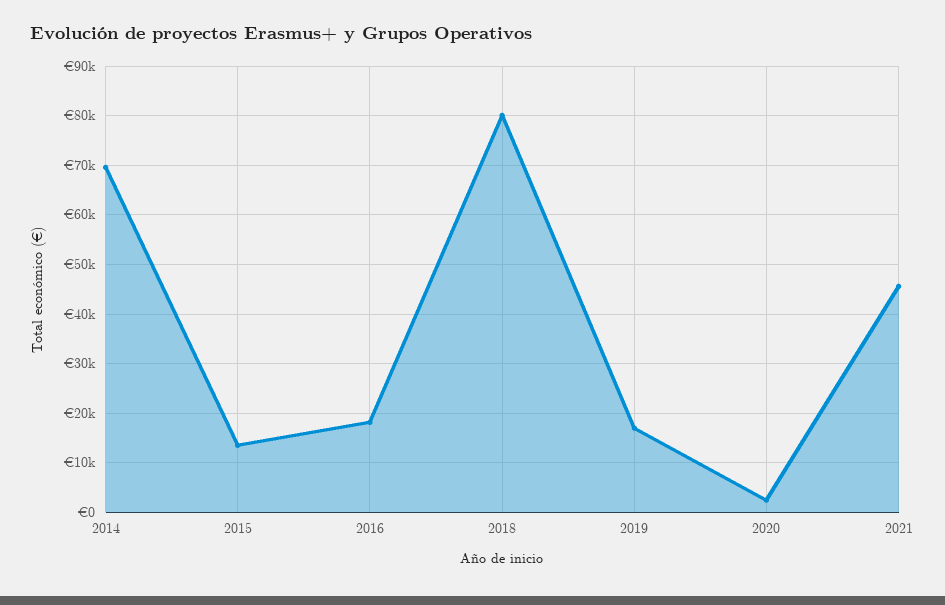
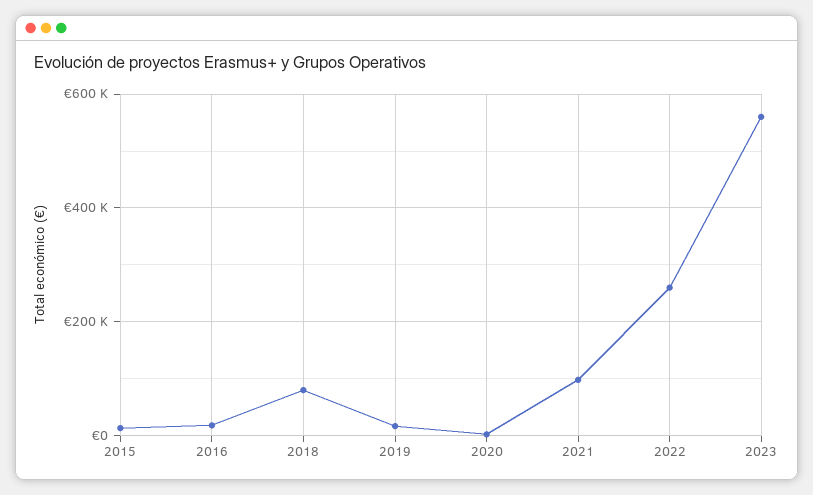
2014: 70000 -> none
2021: 46000 -> 100000
2022: none -> 260000
2023: none -> 560000

